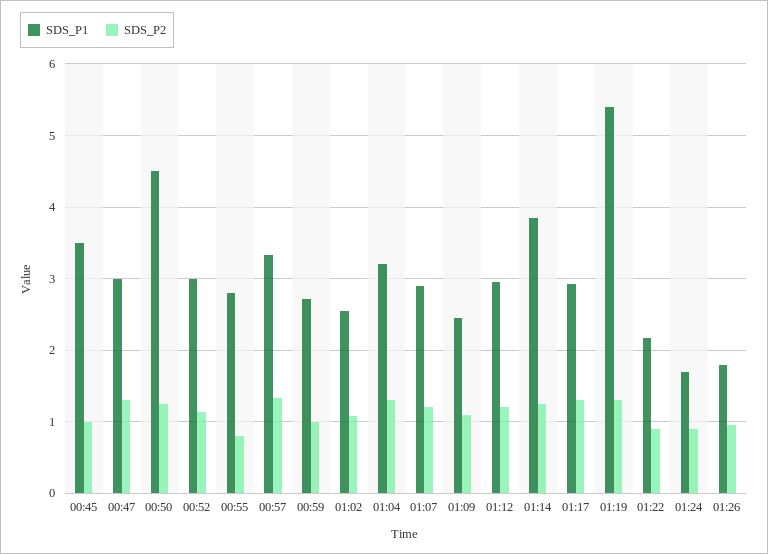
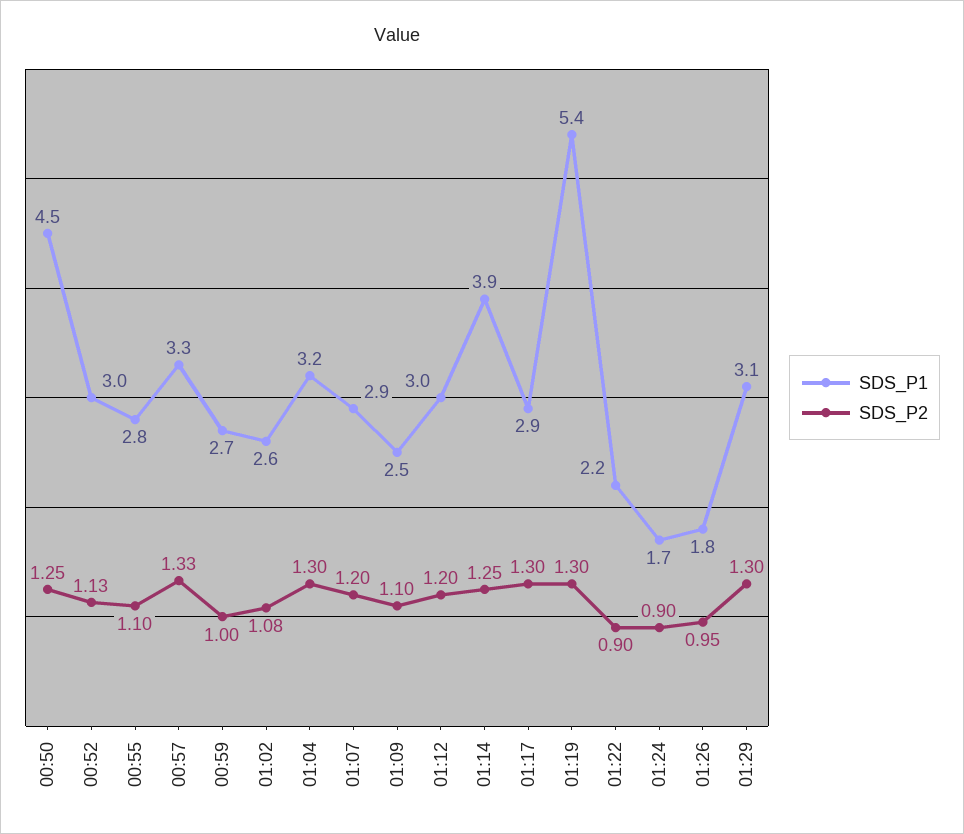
SDS_P1, 00:45: 3.5 -> none
SDS_P2, 00:45: 1 -> none
SDS_P1, 00:47: 3 -> none
SDS_P2, 00:47: 1.3 -> none
SDS_P2, 00:55: 0.8 -> 1.1
SDS_P1, 01:29: none -> 3.1
SDS_P2, 01:29: none -> 1.3

